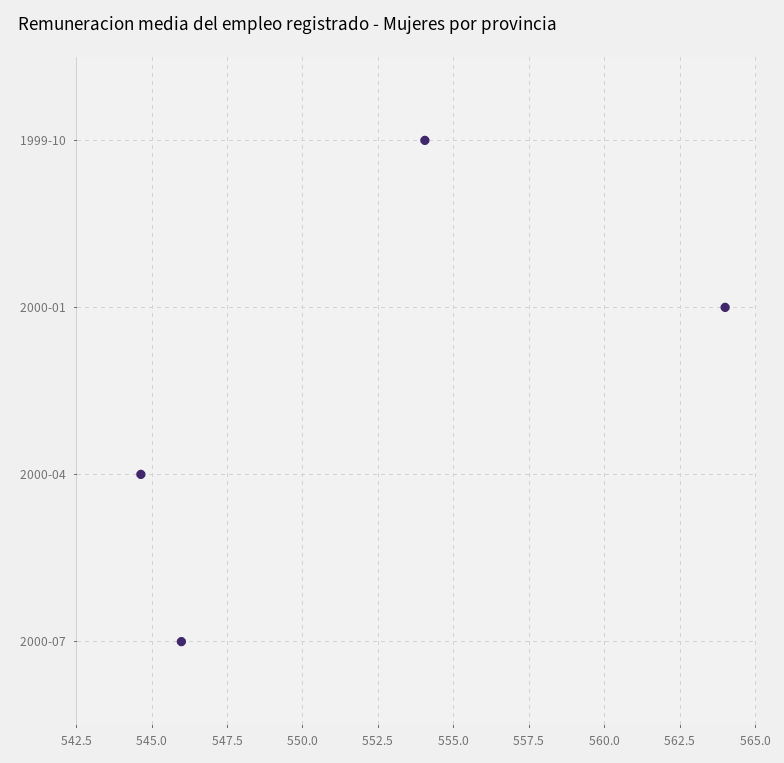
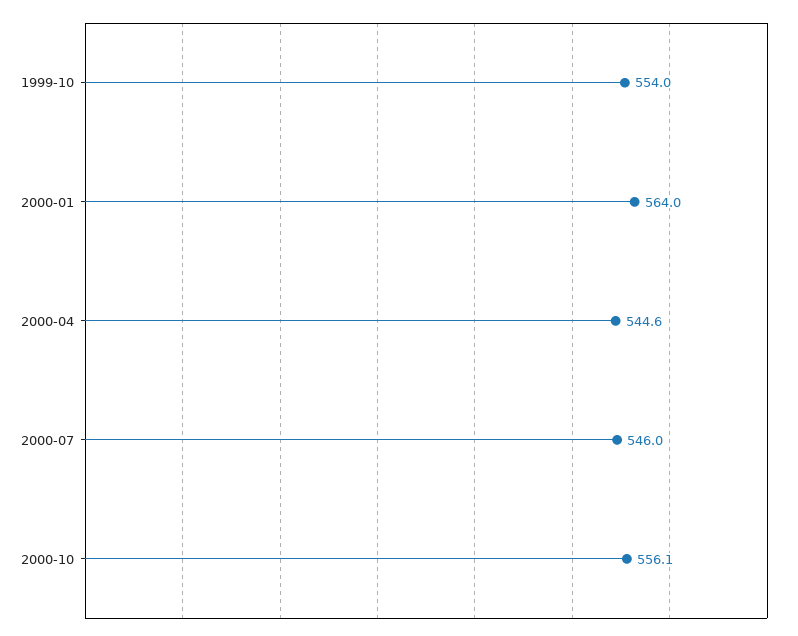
2000-10: none -> 556.1

